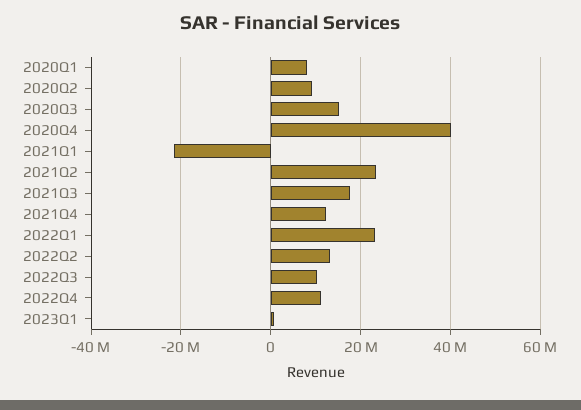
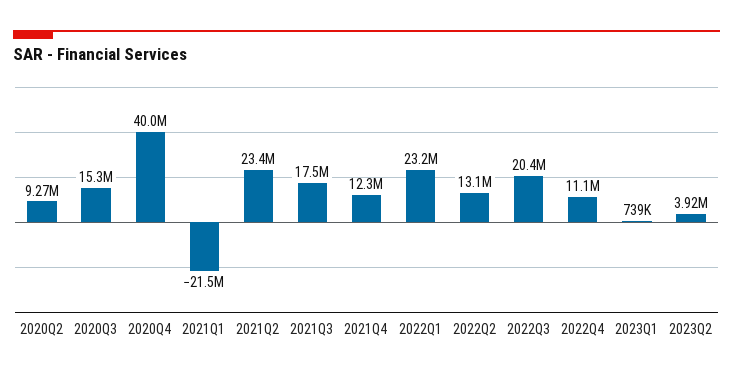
2020Q1: 8000000 -> none
2022Q3: 10000000 -> 20400000
2023Q2: none -> 3920000

